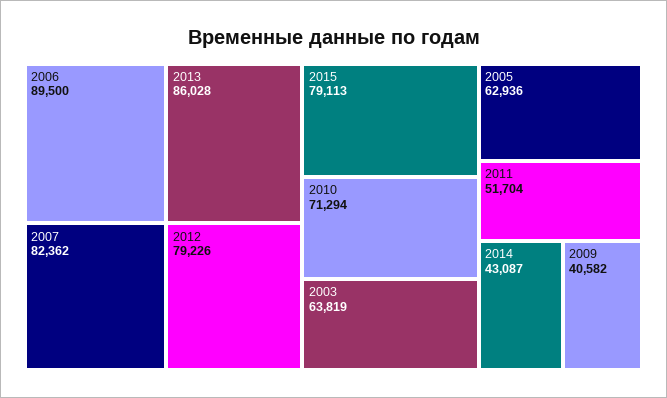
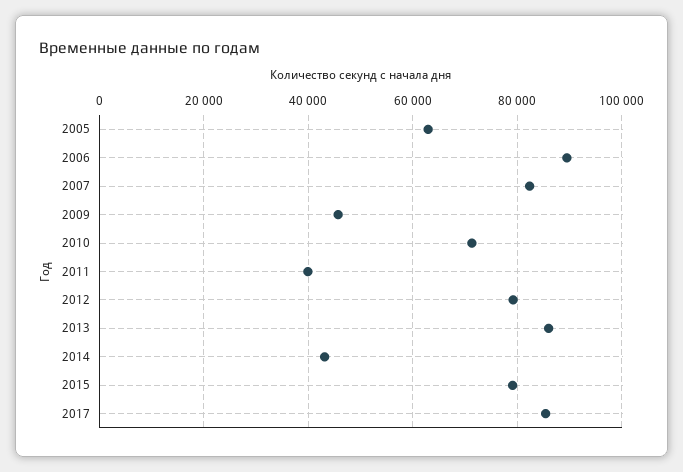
2003: 63819 -> none
2011: 51704 -> 40000
2009: 40582 -> 46000
2017: none -> 86000

